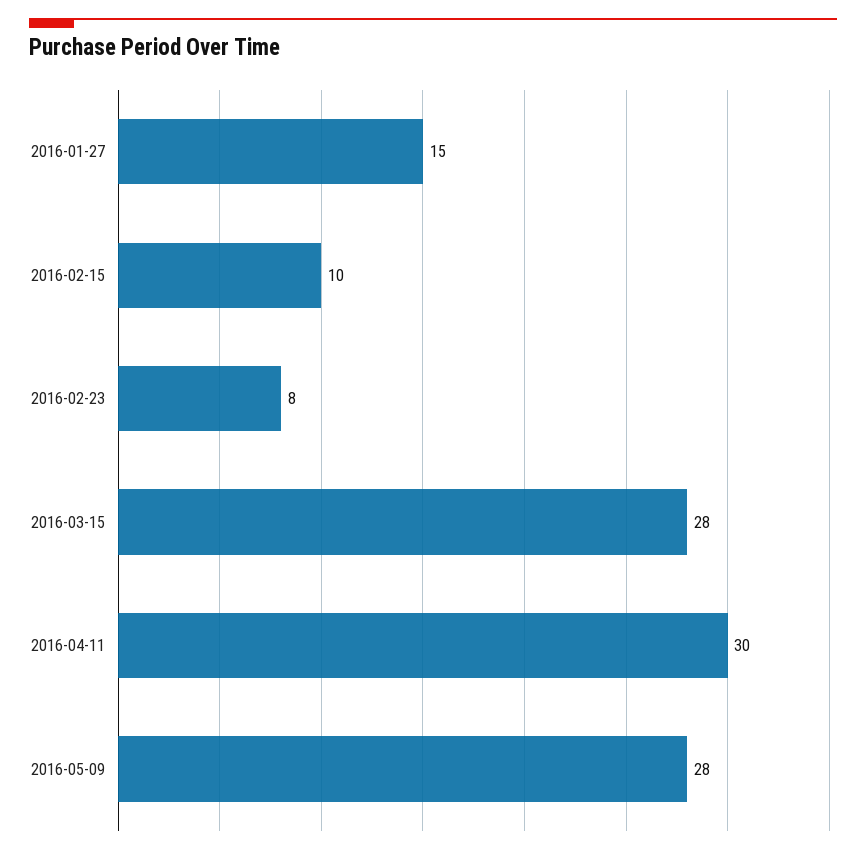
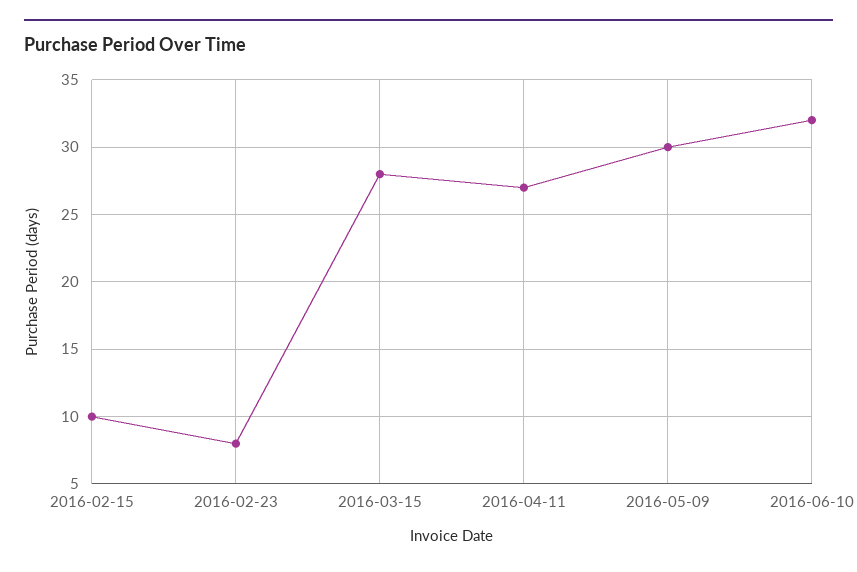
2016-01-27: 15 -> none
2016-04-11: 30 -> 27
2016-05-09: 28 -> 30
2016-06-10: none -> 32

